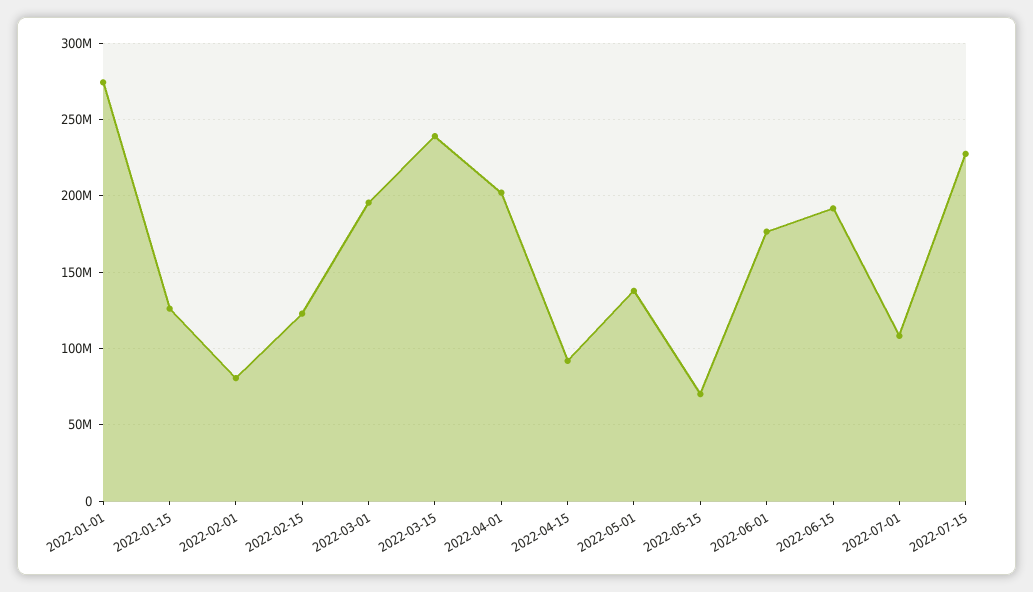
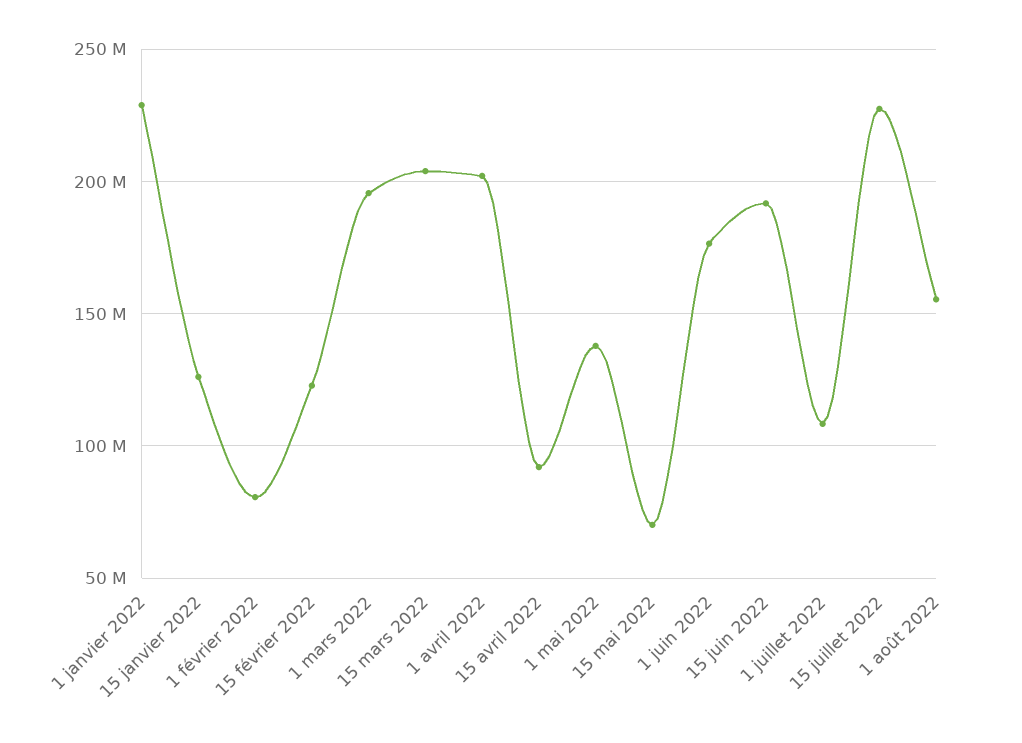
2022-01-01: 275000000 -> 230000000
2022-03-15: 240000000 -> 205000000
1 août 2022: none -> 155000000

